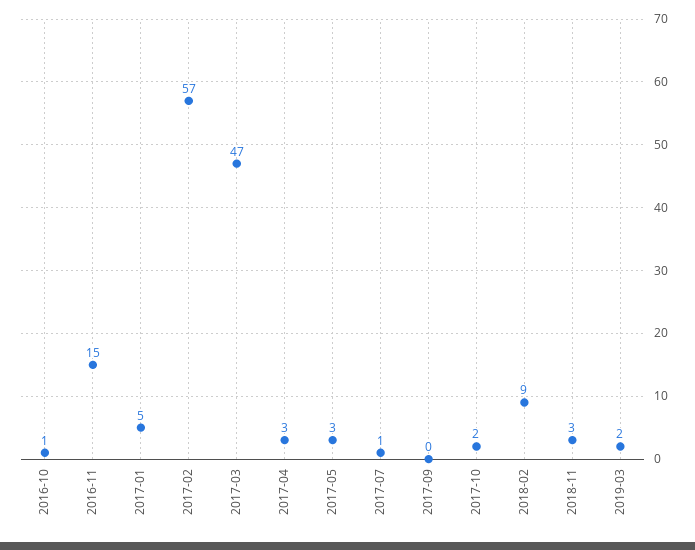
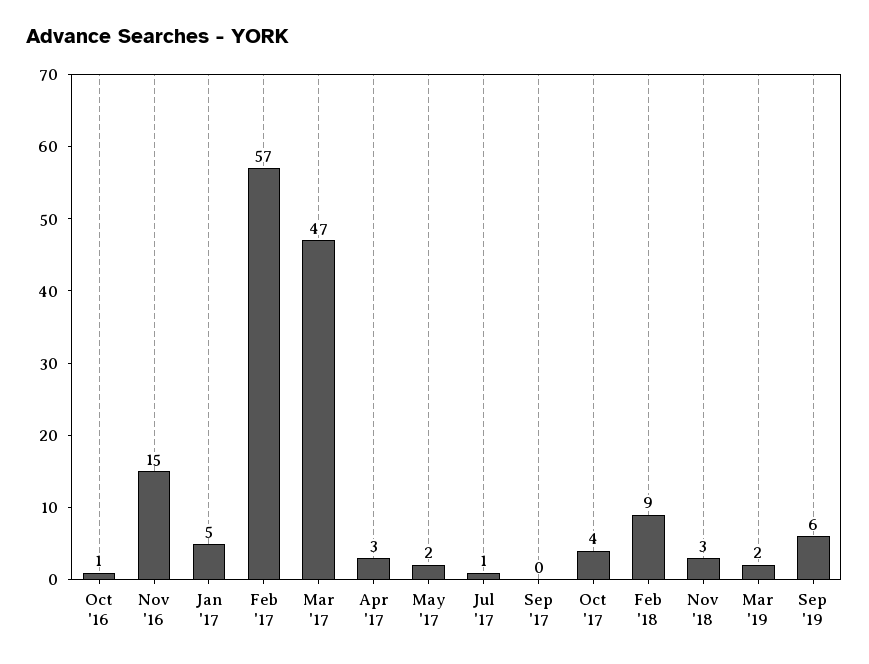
2017-05: 3 -> 2
2017-10: 2 -> 4
Sep '19: none -> 6

